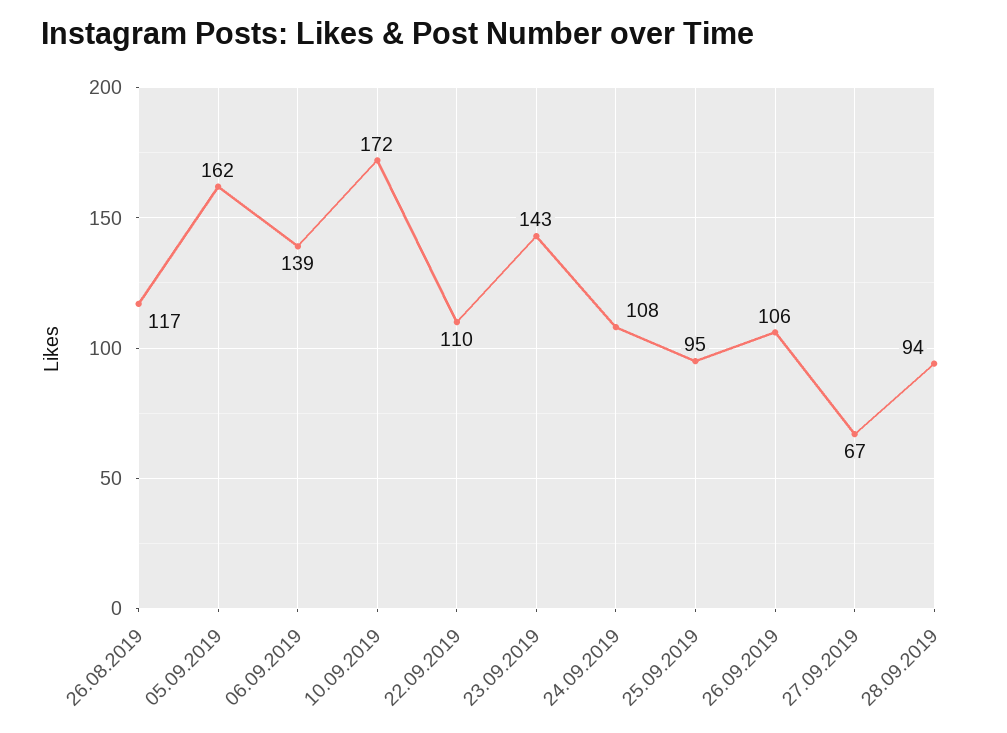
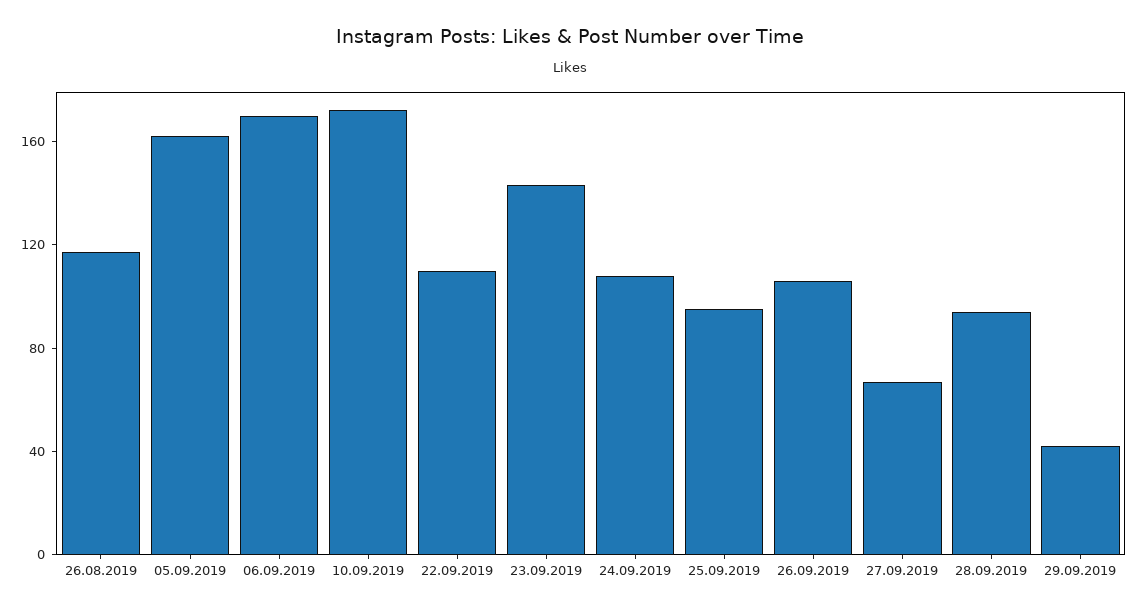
06.09.2019: 139 -> 170
29.09.2019: none -> 40

